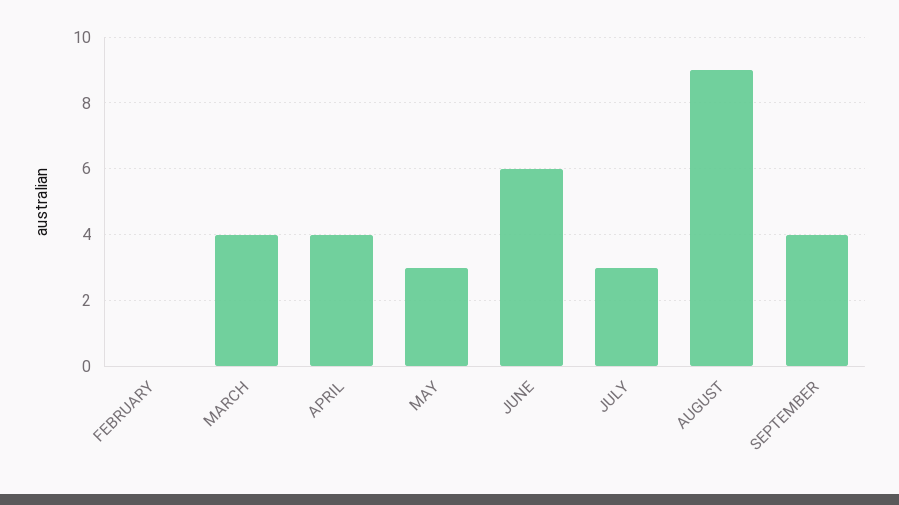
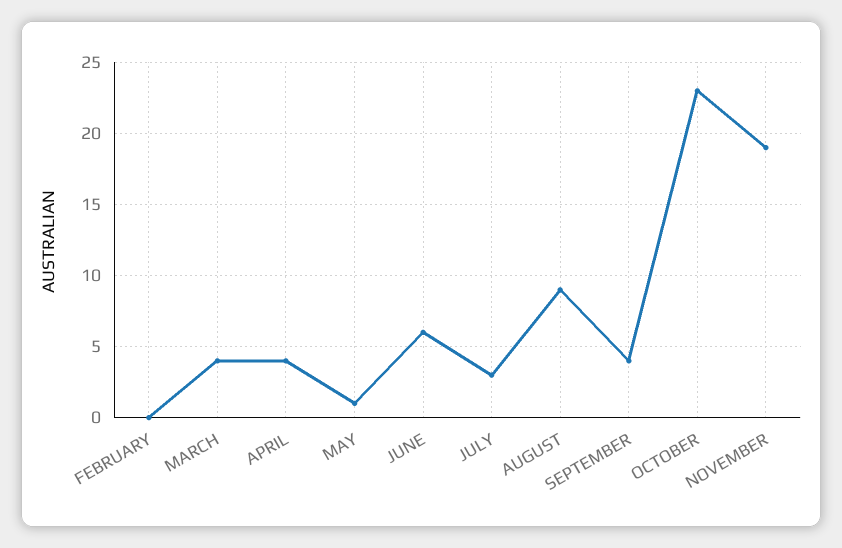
MAY: 3 -> 1
OCTOBER: none -> 23
NOVEMBER: none -> 19

